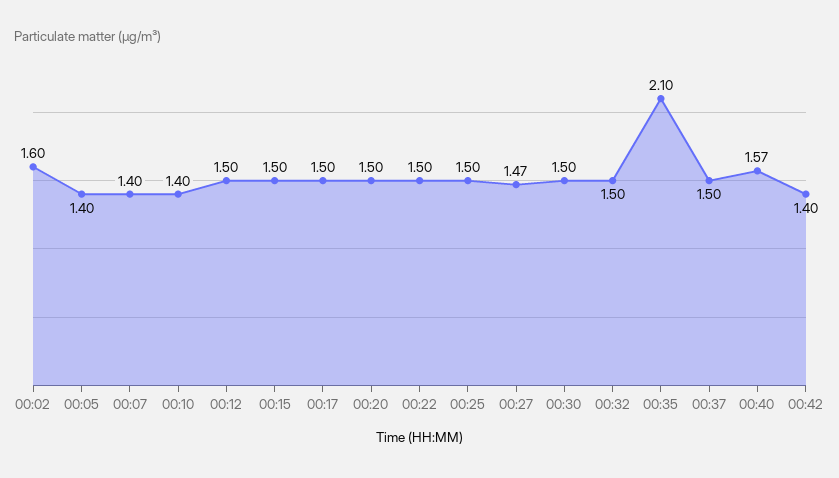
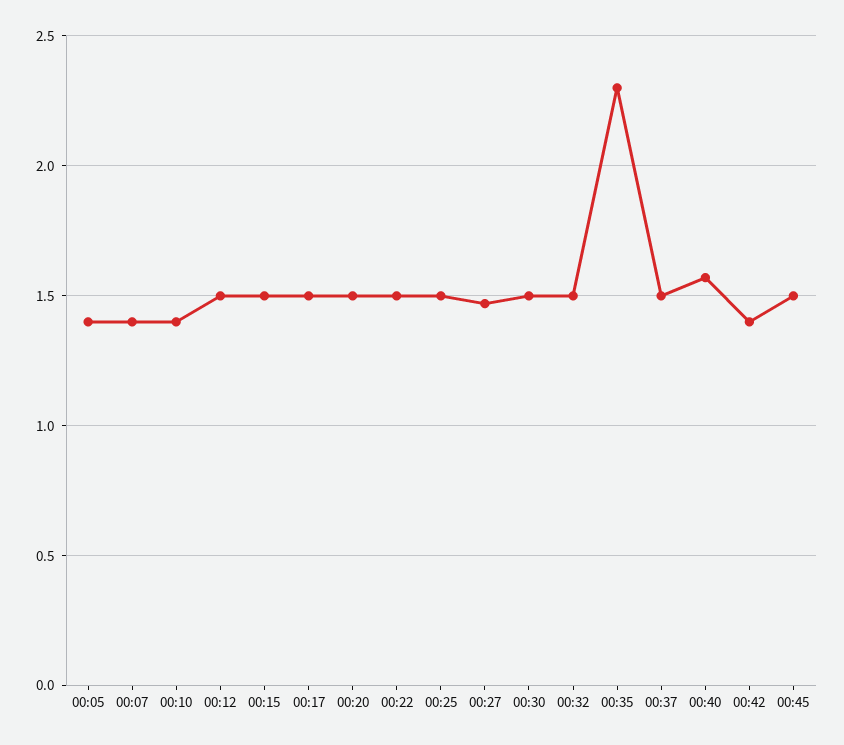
00:02: 1.6 -> none
00:35: 2.1 -> 2.3
00:45: none -> 1.5

